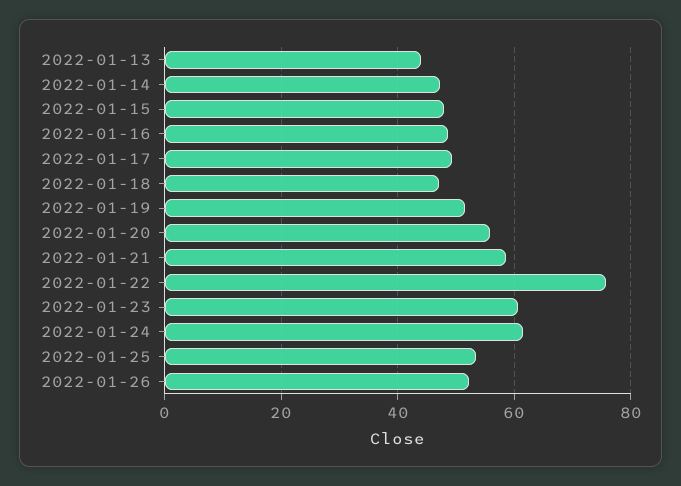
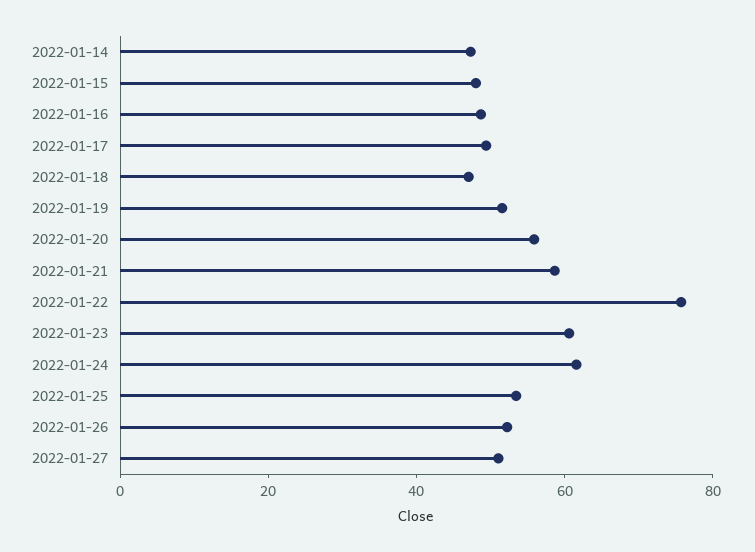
2022-01-13: 44 -> none
2022-01-27: none -> 50

